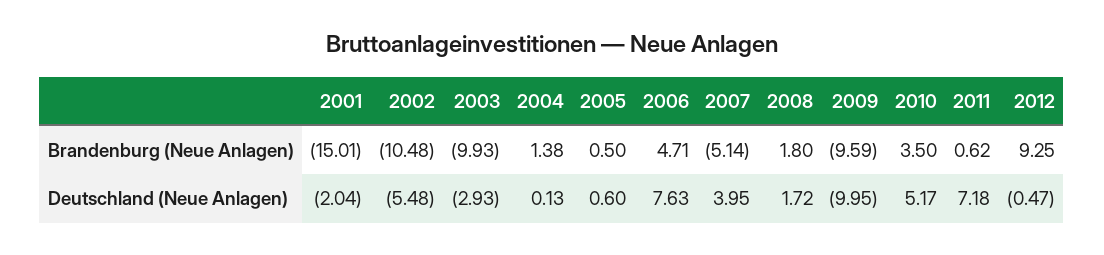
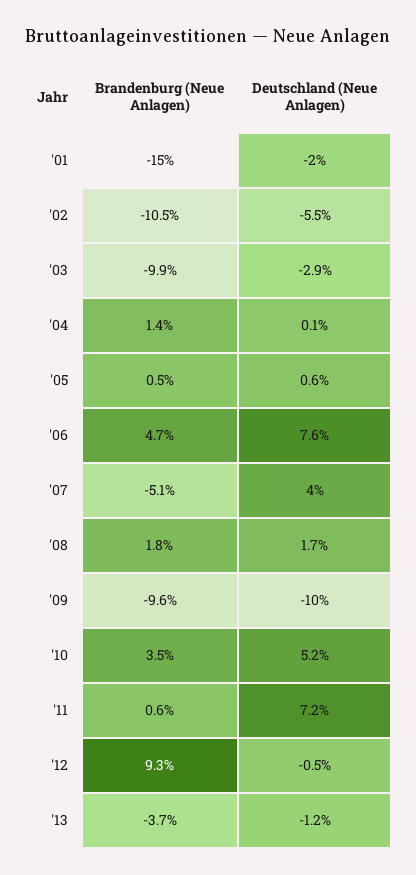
'13, Brandenburg (Neue Anlagen): none -> -3.7
'13, Deutschland (Neue Anlagen): none -> -1.2

